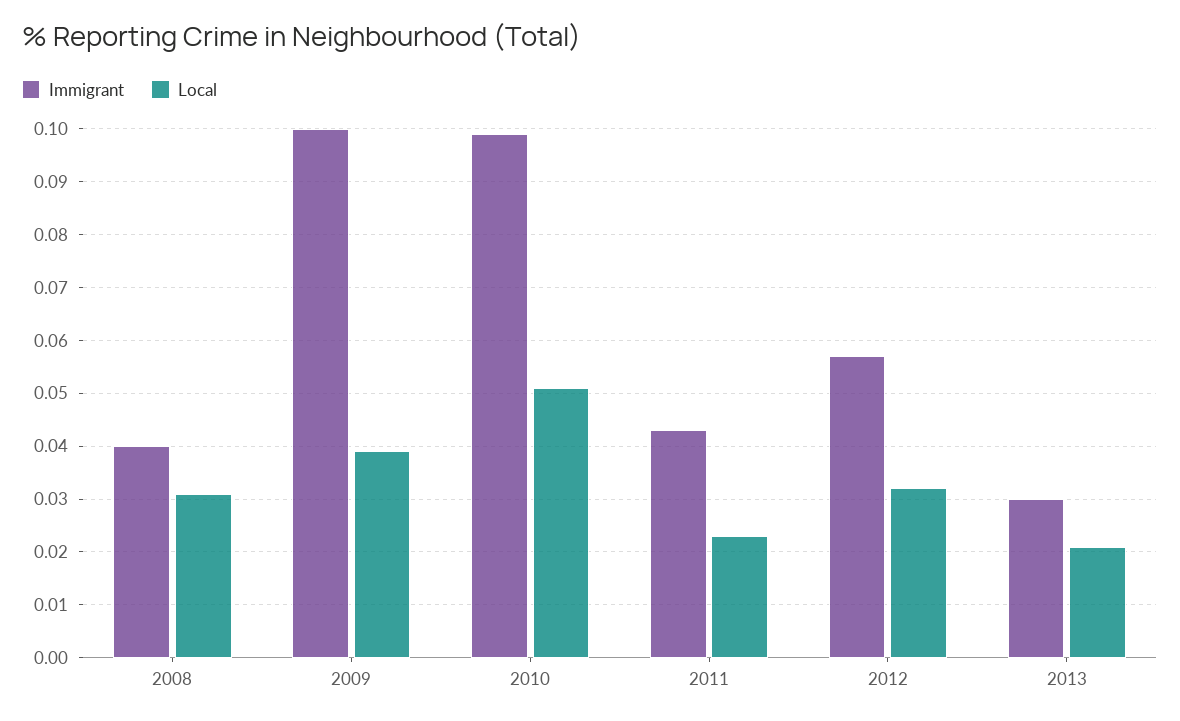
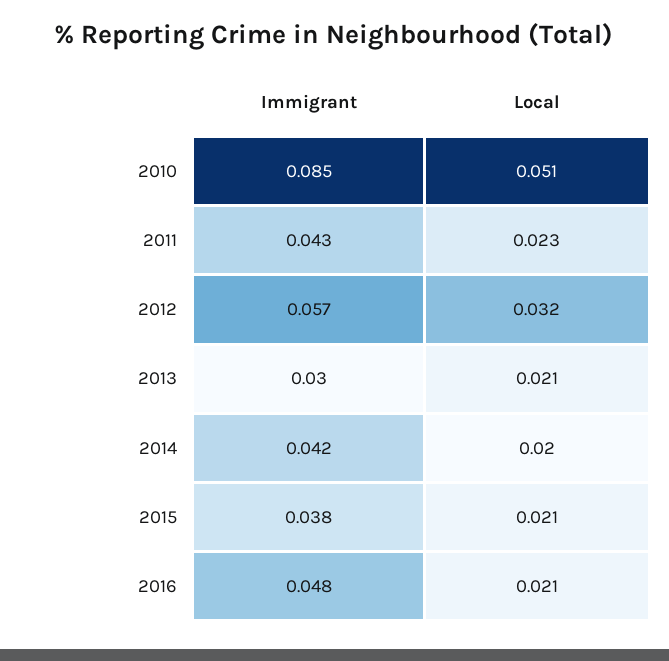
Immigrant, 2008: 0.04 -> none
Local, 2008: 0.03 -> none
Immigrant, 2009: 0.1 -> none
Local, 2009: 0.04 -> none
Immigrant, 2010: 0.1 -> 0.085
Immigrant, 2014: none -> 0.042
Local, 2014: none -> 0.02
Immigrant, 2015: none -> 0.038
Local, 2015: none -> 0.021
Immigrant, 2016: none -> 0.048
Local, 2016: none -> 0.021

